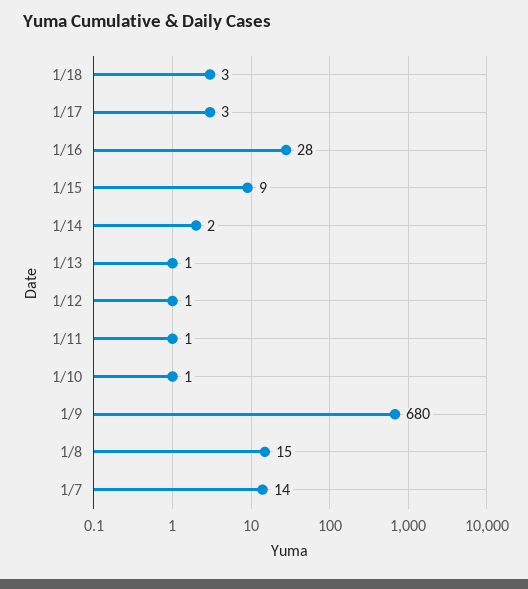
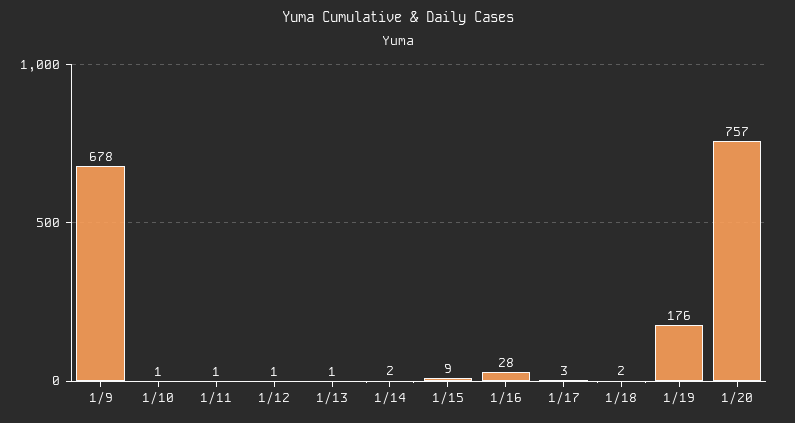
1/18: 3 -> 2
1/9: 680 -> 678
1/8: 15 -> none
1/7: 14 -> none
1/19: none -> 176
1/20: none -> 757

